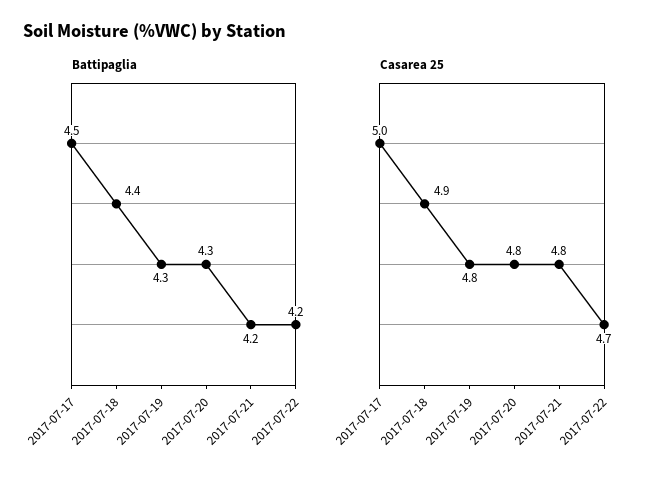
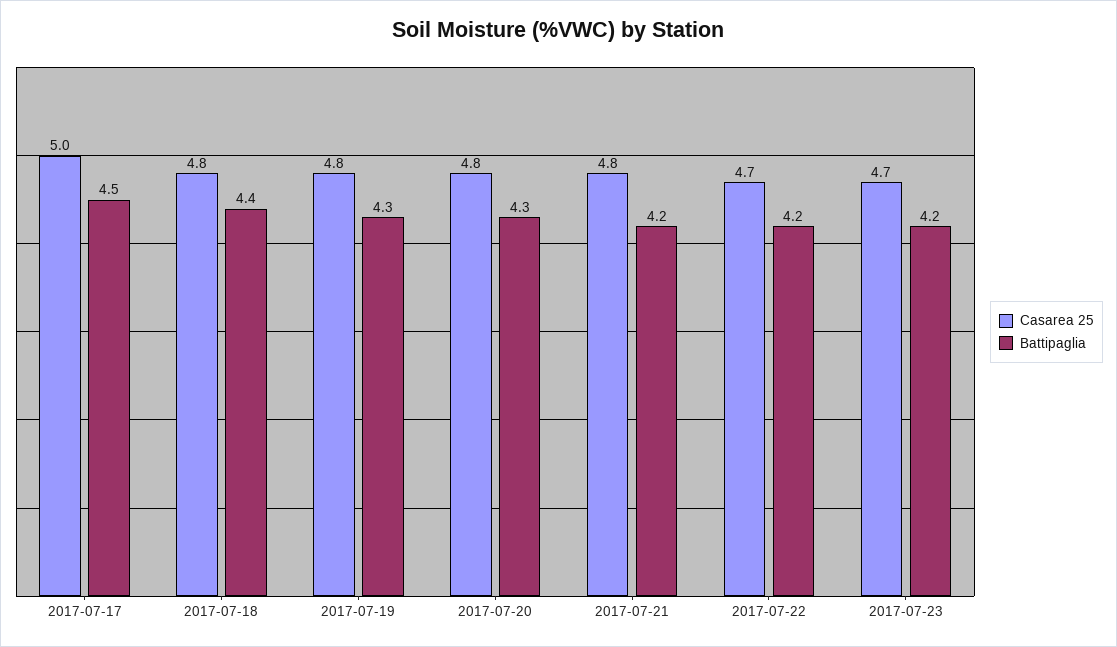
Casarea 25, 2017-07-18: 4.9 -> 4.8
Casarea 25, 2017-07-23: none -> 4.7
Battipaglia, 2017-07-23: none -> 4.2

